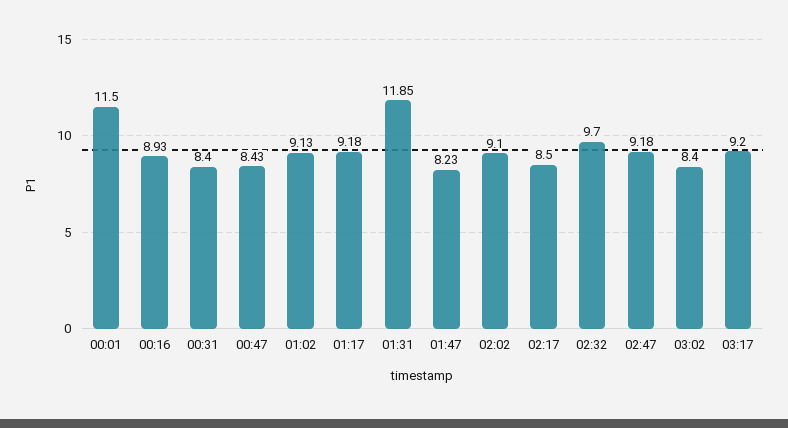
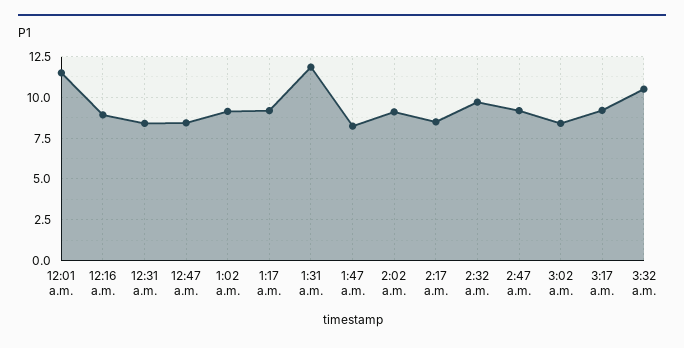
3:32 a.m.: none -> 10.5

